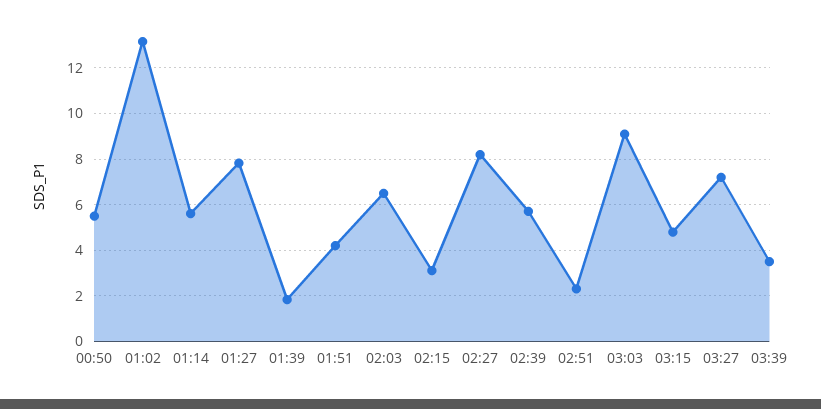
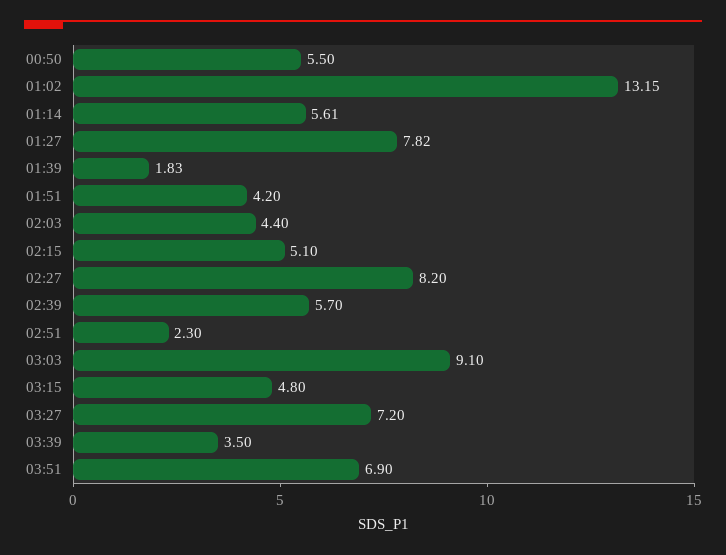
02:03: 6.5 -> 4.4
02:15: 3 -> 5.1
03:51: none -> 6.9

